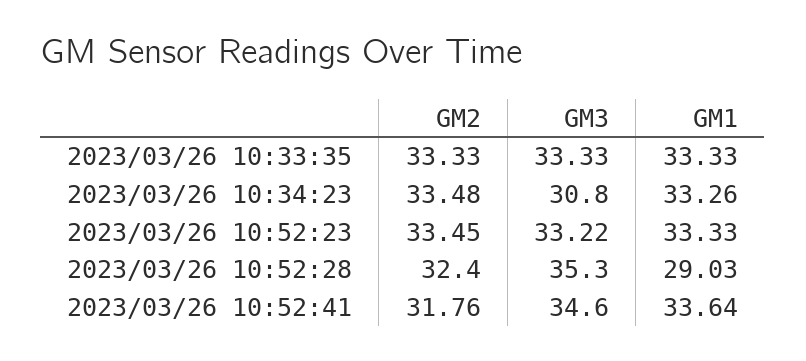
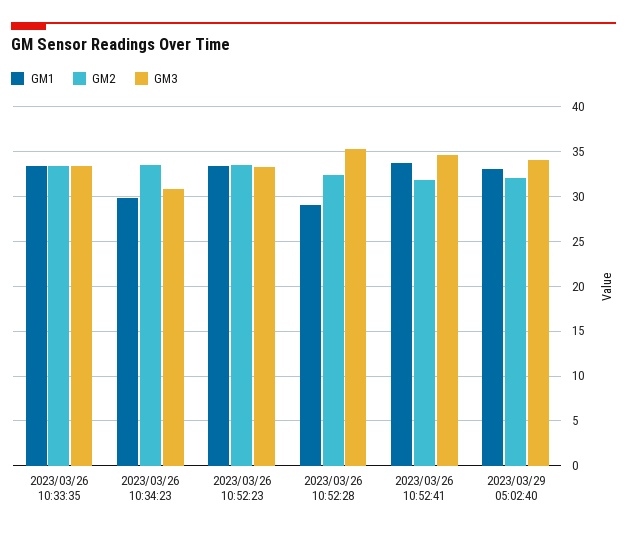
GM1, 2023/03/26 10:34:23: 33.26 -> 30
GM1, 2023/03/29 05:02:40: none -> 33
GM2, 2023/03/29 05:02:40: none -> 32
GM3, 2023/03/29 05:02:40: none -> 34

